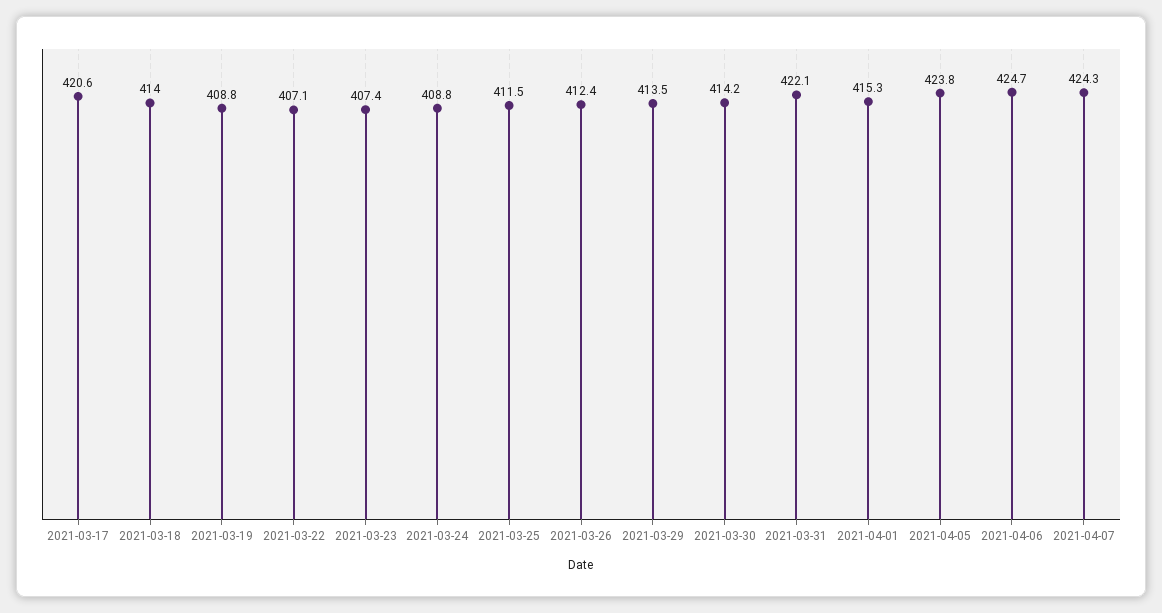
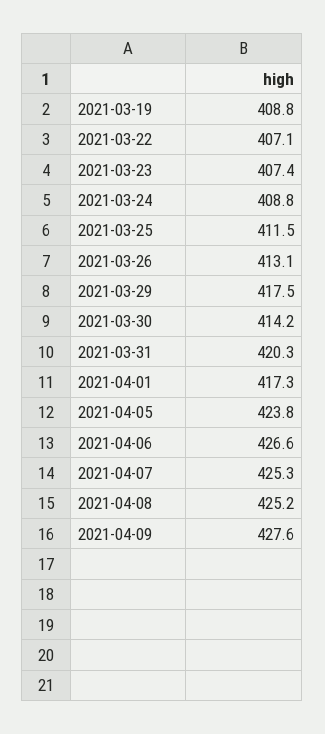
2021-03-17: 420.6 -> none
2021-03-18: 414 -> none
2021-03-26: 412.4 -> 413.1
2021-03-29: 413.5 -> 417.5
2021-03-31: 422.1 -> 420.3
2021-04-01: 415.3 -> 417.3
2021-04-06: 424.7 -> 426.6
2021-04-07: 424.3 -> 425.3
2021-04-08: none -> 425.2
2021-04-09: none -> 427.6

